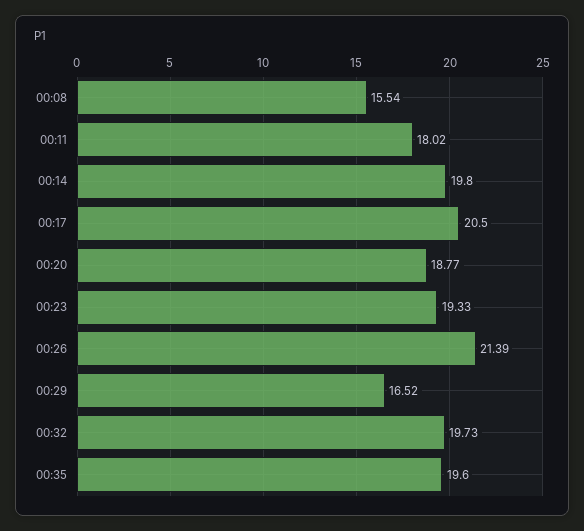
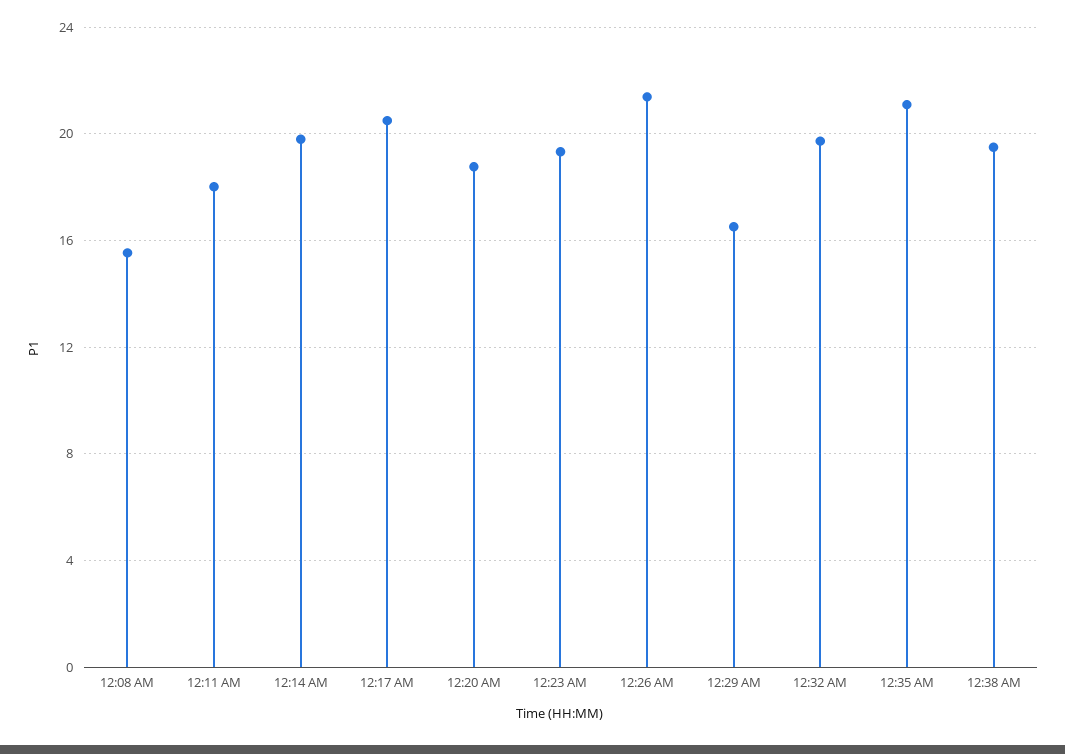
00:35: 19.6 -> 21
12:38 AM: none -> 19.5

